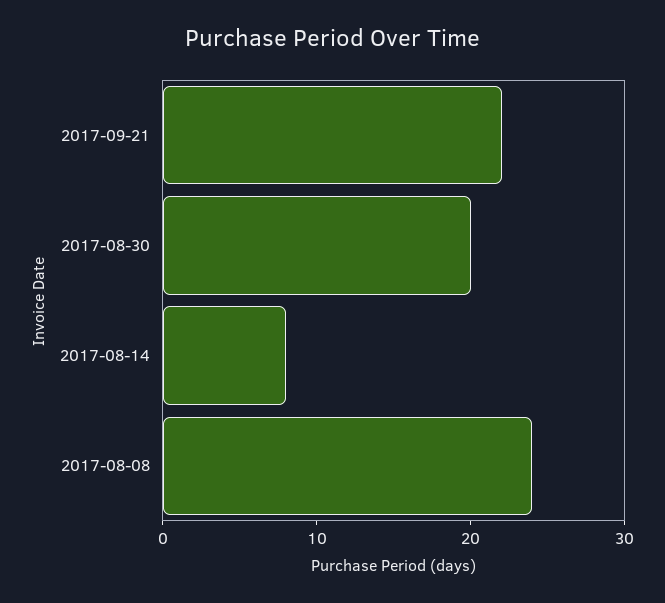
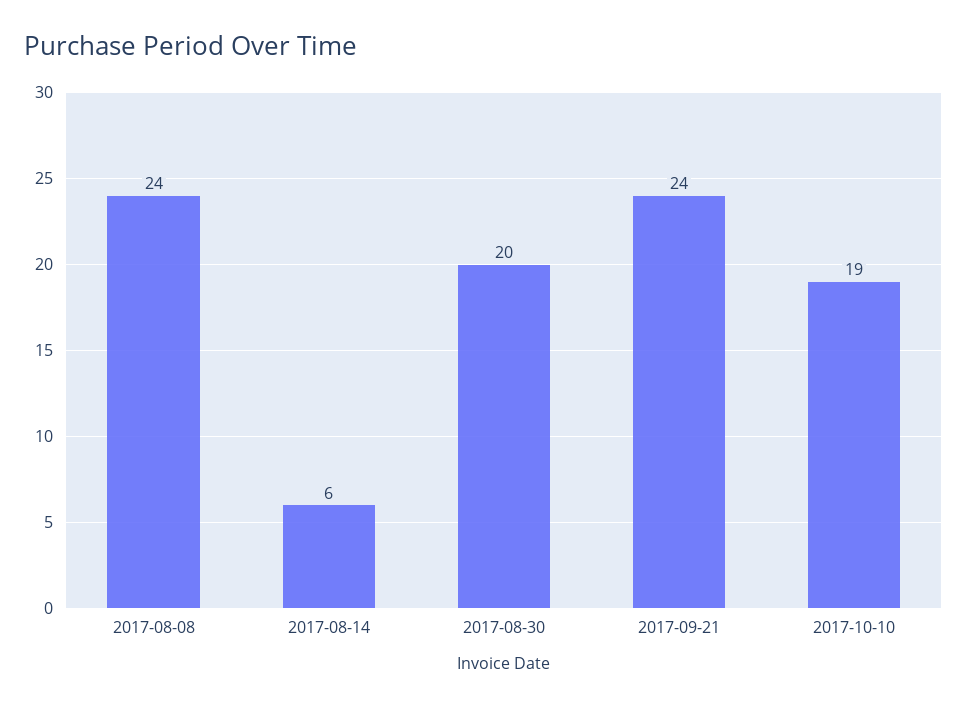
2017-09-21: 22 -> 24
2017-08-14: 8 -> 6
2017-10-10: none -> 19

